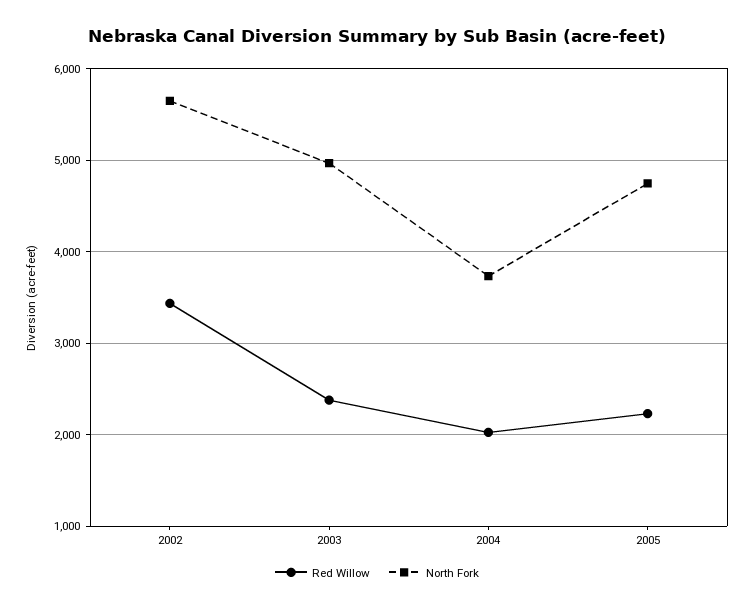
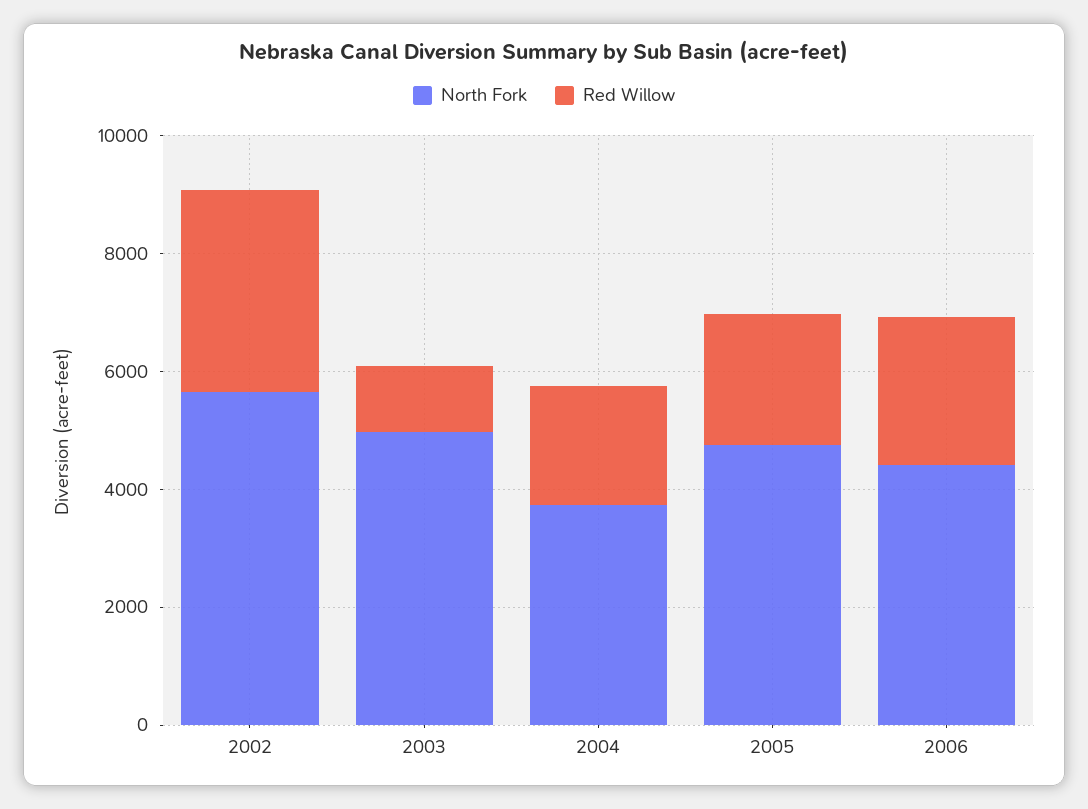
Red Willow, 2003: 2400 -> 1000
North Fork, 2006: none -> 4500
Red Willow, 2006: none -> 2500

